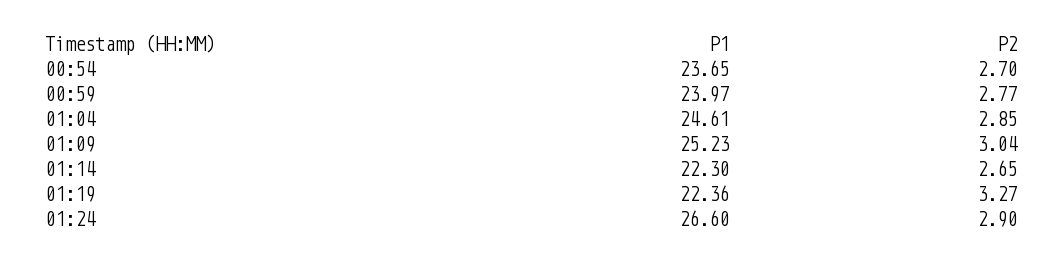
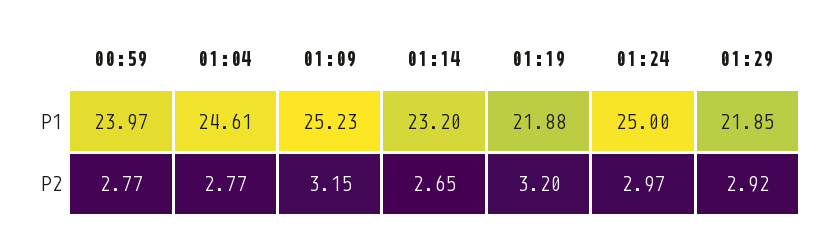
P1, 00:54: 23.65 -> none
P2, 00:54: 2.7 -> none
P2, 01:04: 2.85 -> 2.77
P2, 01:09: 3.04 -> 3.15
P1, 01:14: 22.3 -> 23.2
P1, 01:19: 22.36 -> 21.88
P2, 01:19: 3.27 -> 3.2
P1, 01:24: 26.6 -> 25
P2, 01:24: 2.9 -> 2.97
P1, 01:29: none -> 21.85
P2, 01:29: none -> 2.92

